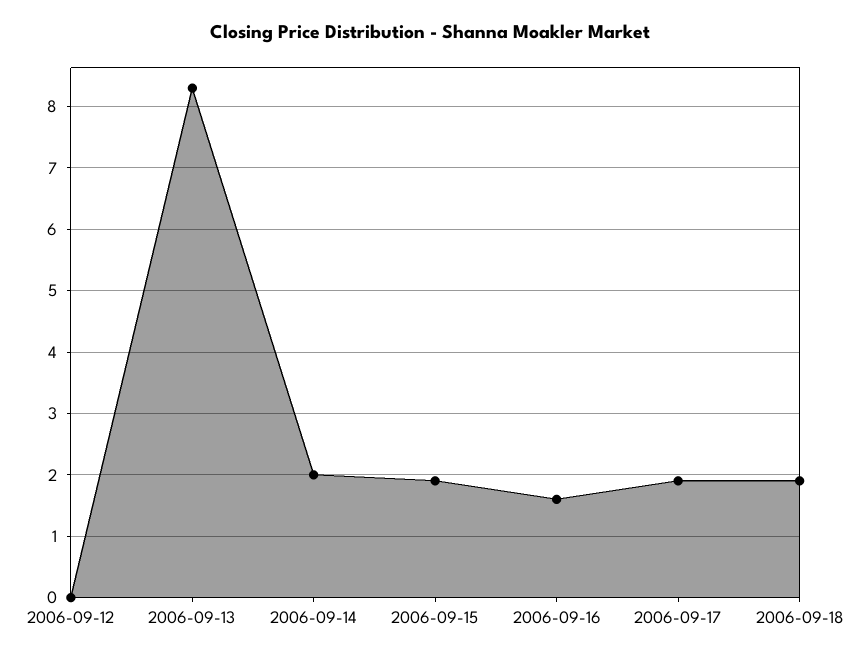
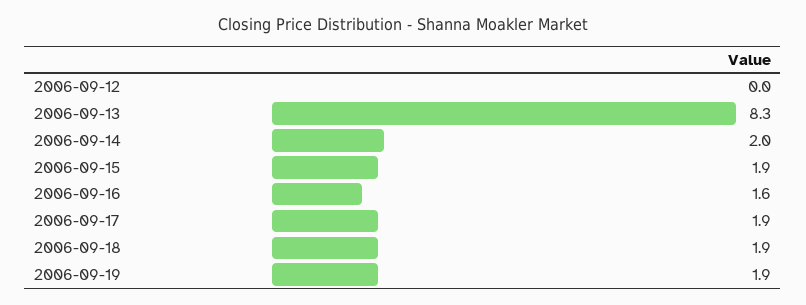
2006-09-19: none -> 1.9

